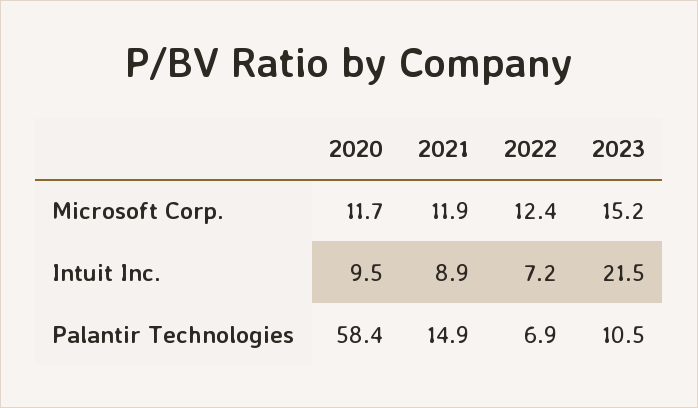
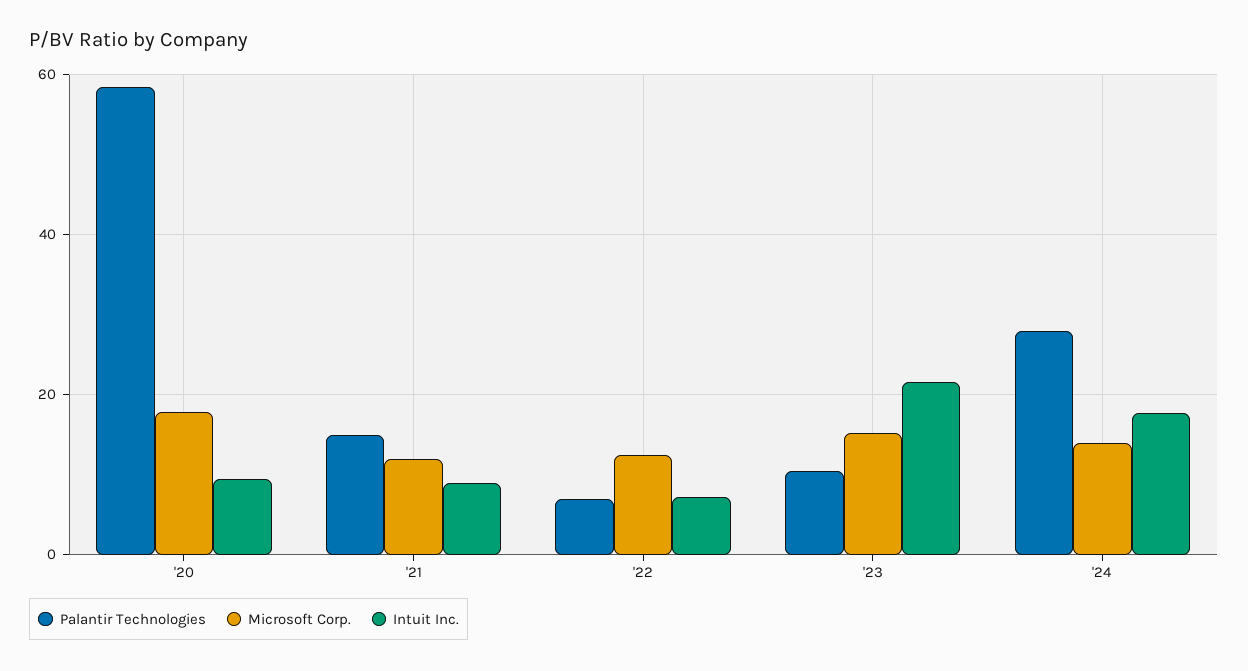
Microsoft Corp., 2020: 11.7 -> 18
Palantir Technologies, '24: none -> 28
Microsoft Corp., '24: none -> 14
Intuit Inc., '24: none -> 18

